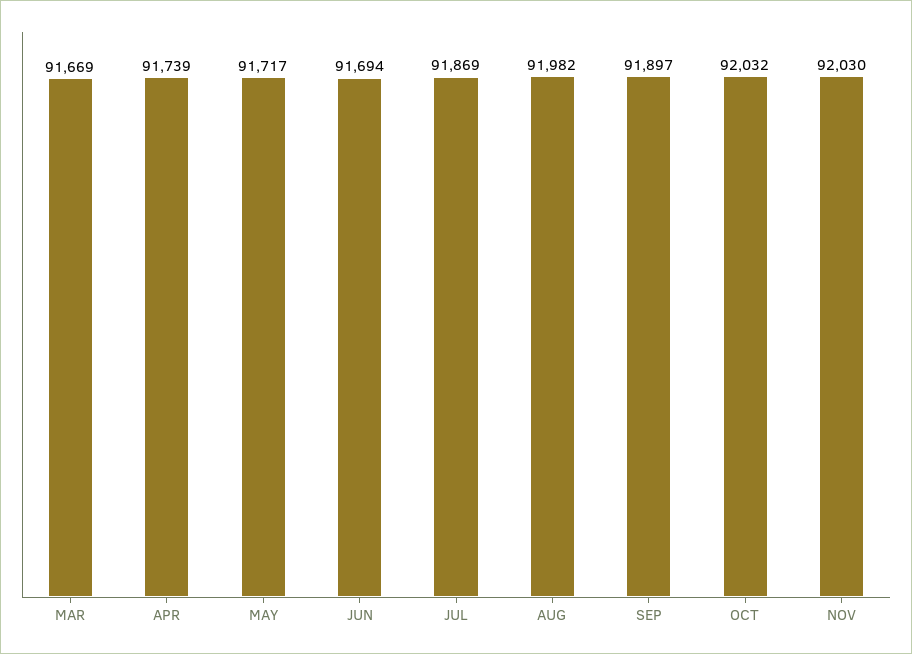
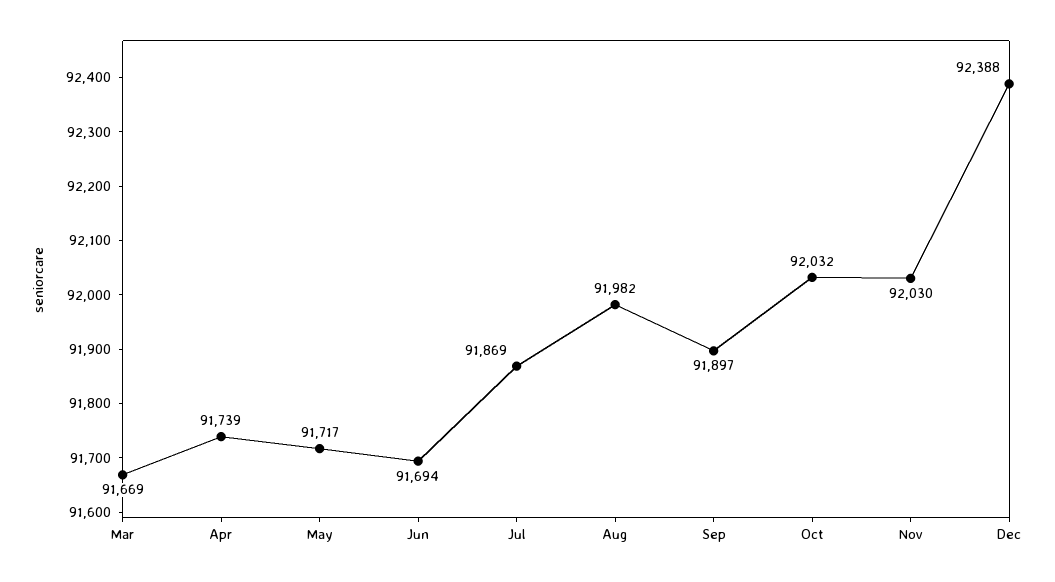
Dec: none -> 92388

